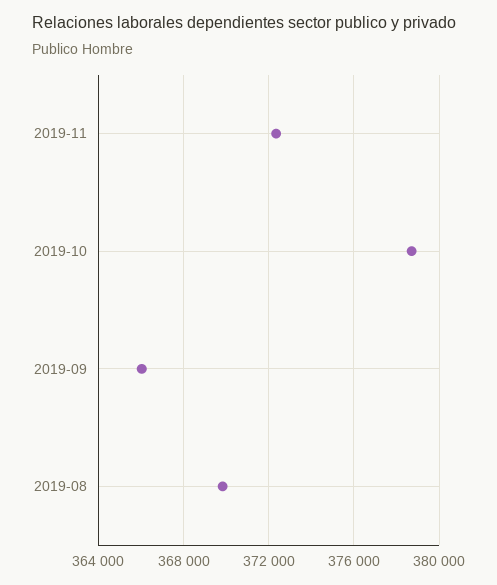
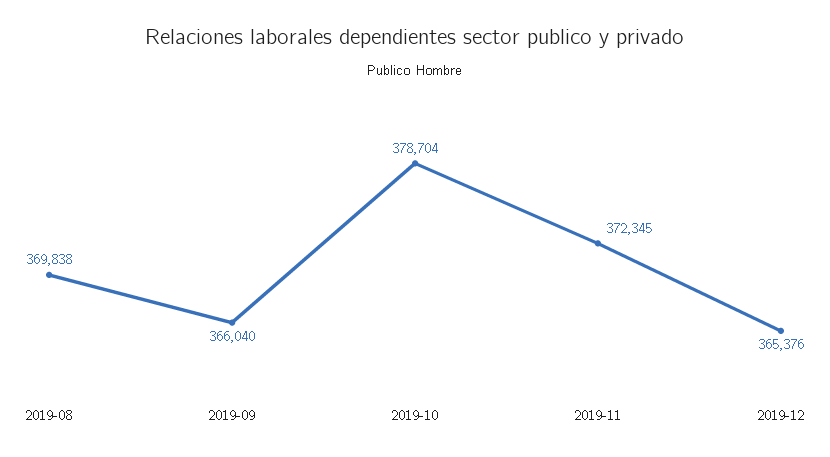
2019-12: none -> 365376

